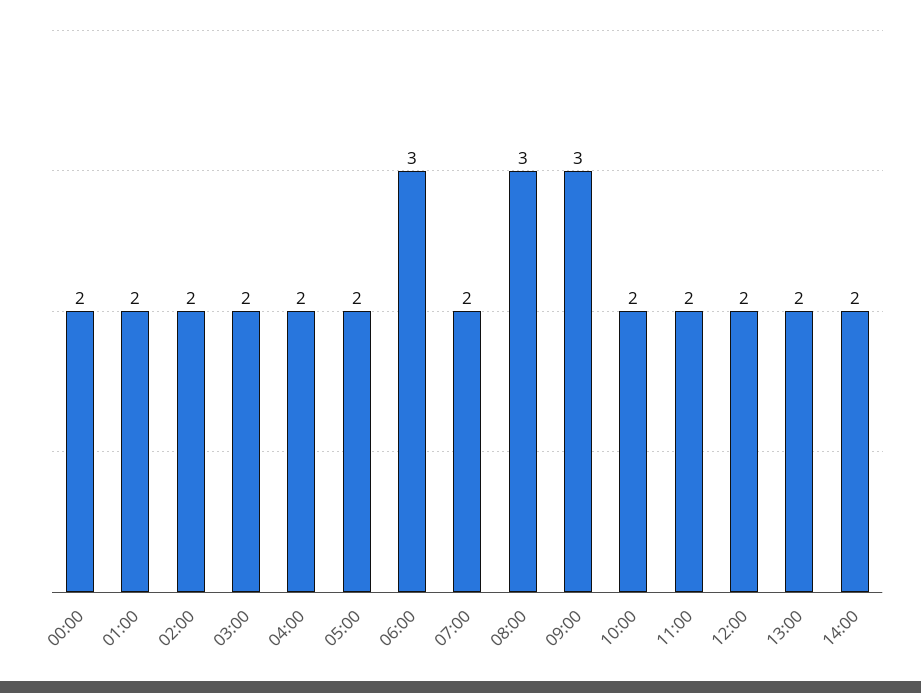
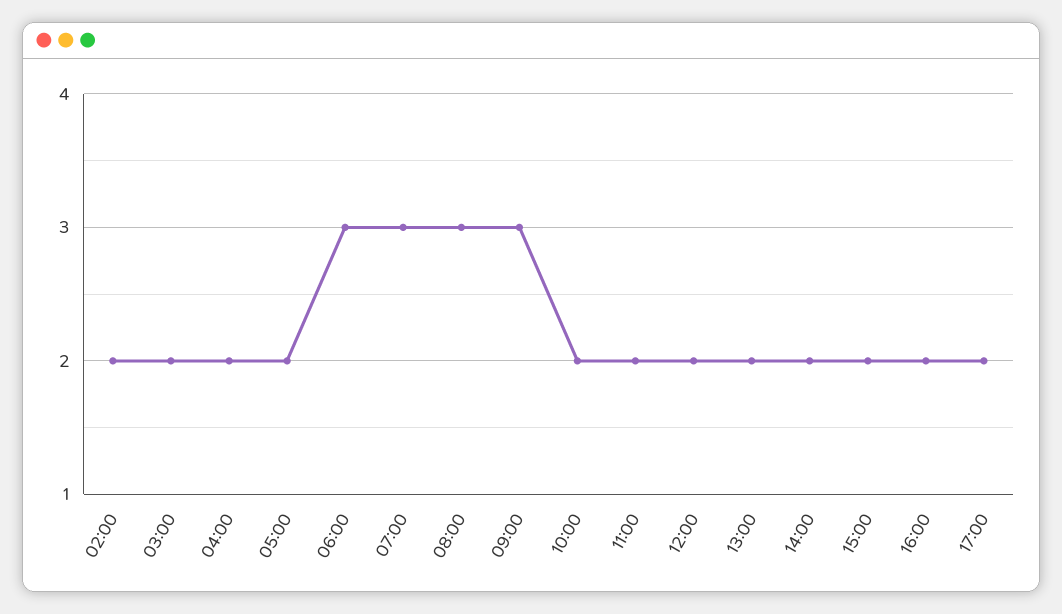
00:00: 2 -> none
01:00: 2 -> none
07:00: 2 -> 3
15:00: none -> 2
16:00: none -> 2
17:00: none -> 2

